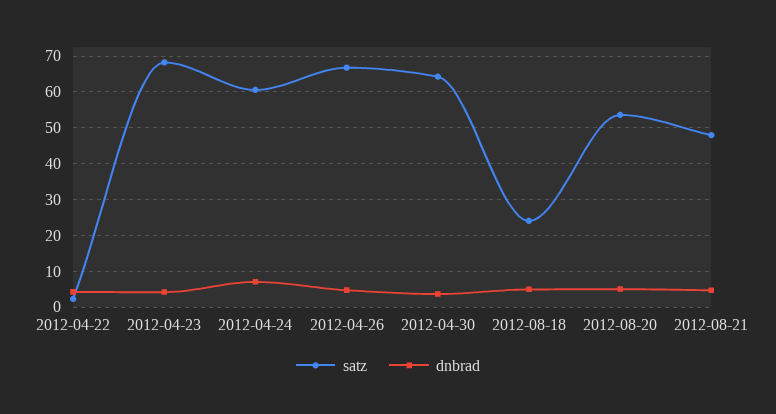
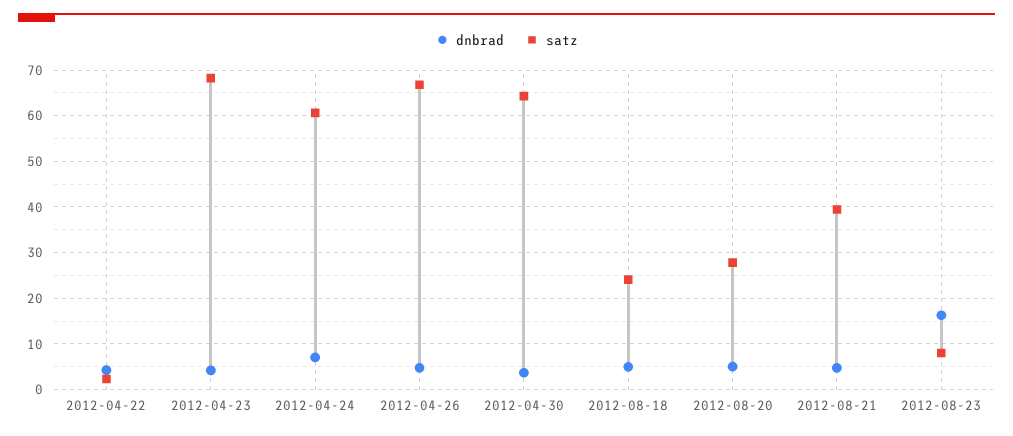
satz, 2012-08-20: 54 -> 28
satz, 2012-08-21: 48 -> 40
dnbrad, 2012-08-23: none -> 16
satz, 2012-08-23: none -> 8

